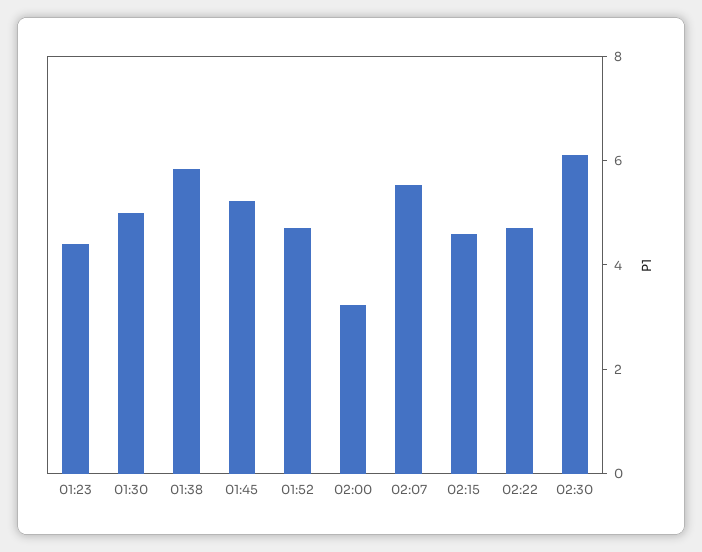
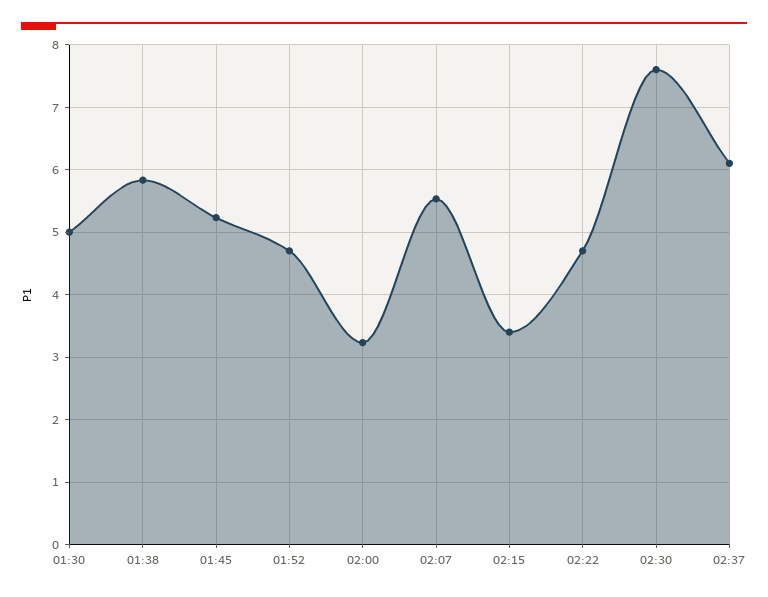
01:23: 4.5 -> none
02:15: 4.5 -> 3.4
02:30: 6 -> 7.6
02:37: none -> 6.1

